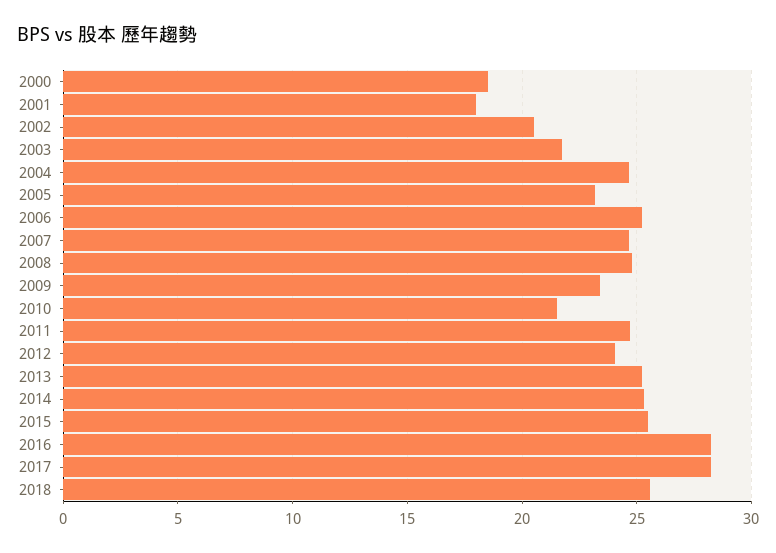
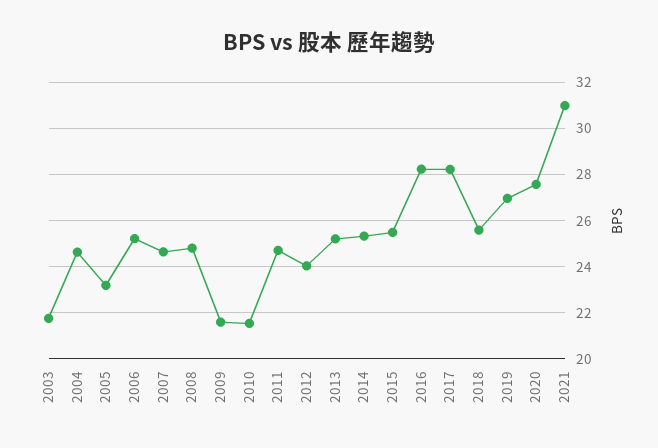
2000: 18.5 -> none
2001: 18 -> none
2002: 20.5 -> none
2009: 23.5 -> 21.5
2019: none -> 27
2020: none -> 27.5
2021: none -> 31

